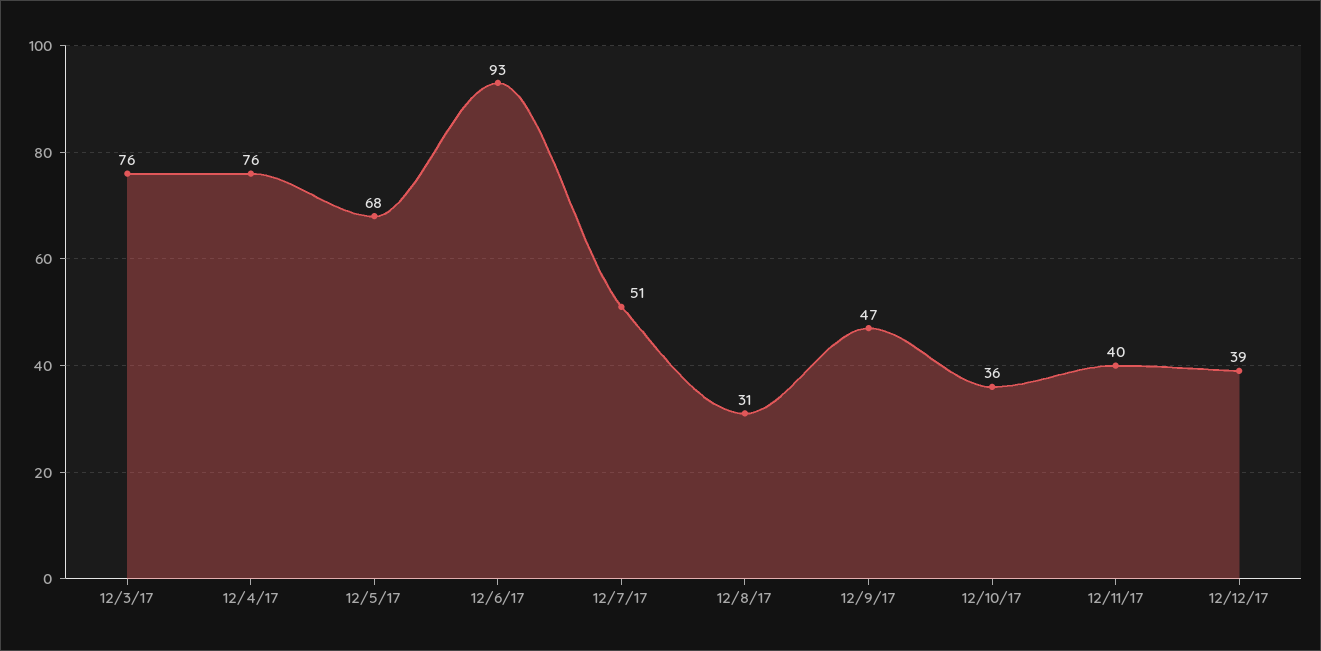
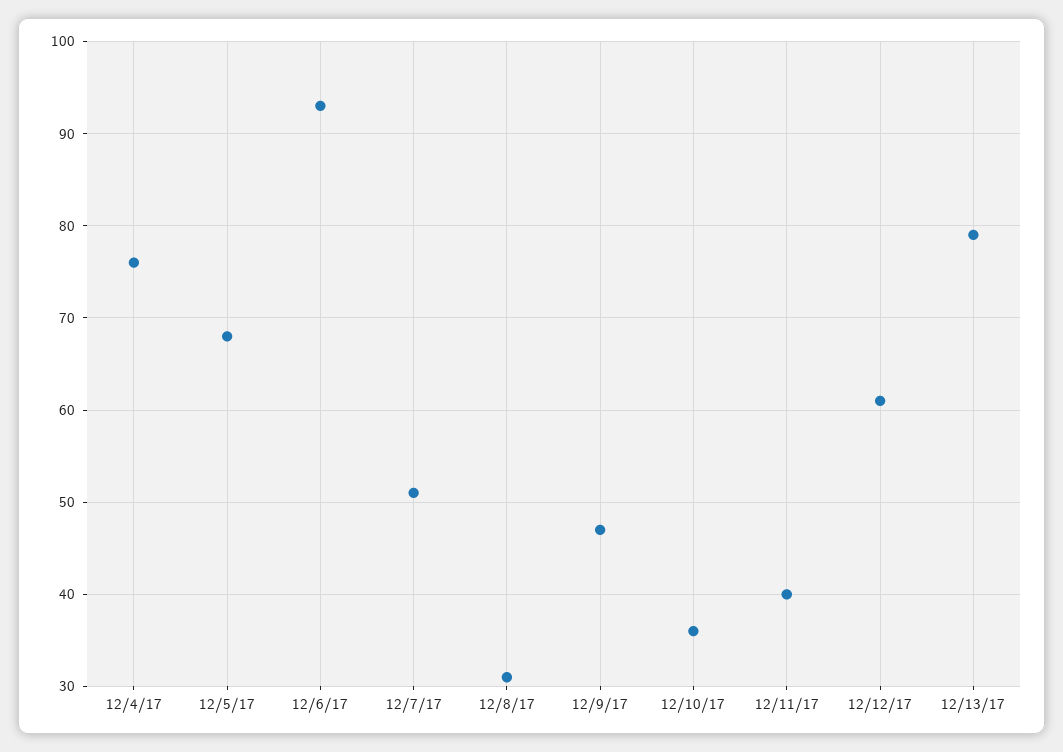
12/3/17: 76 -> none
12/12/17: 39 -> 61
12/13/17: none -> 79

